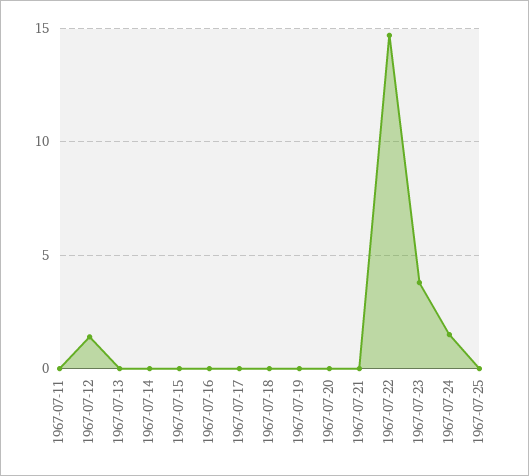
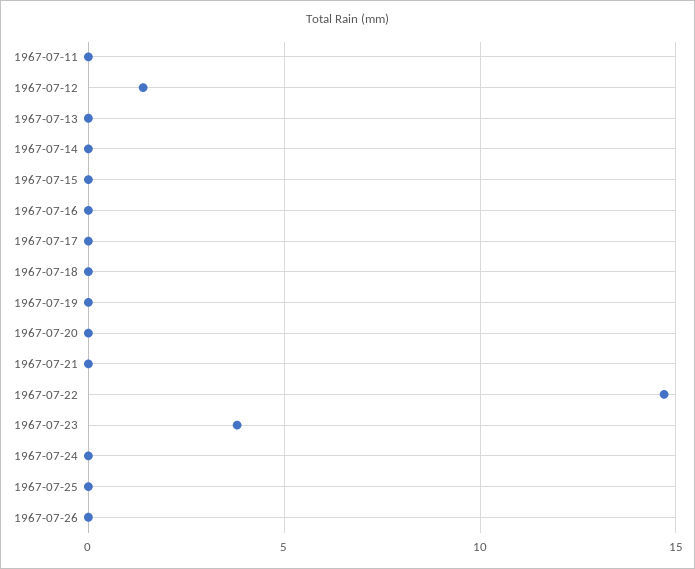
1967-07-24: 1.5 -> 0
1967-07-26: none -> 0

